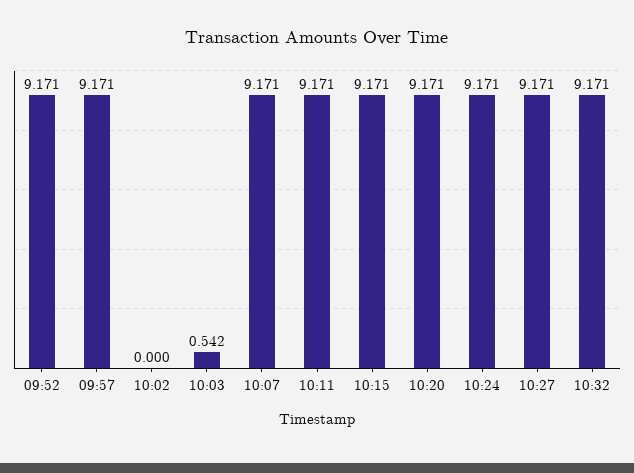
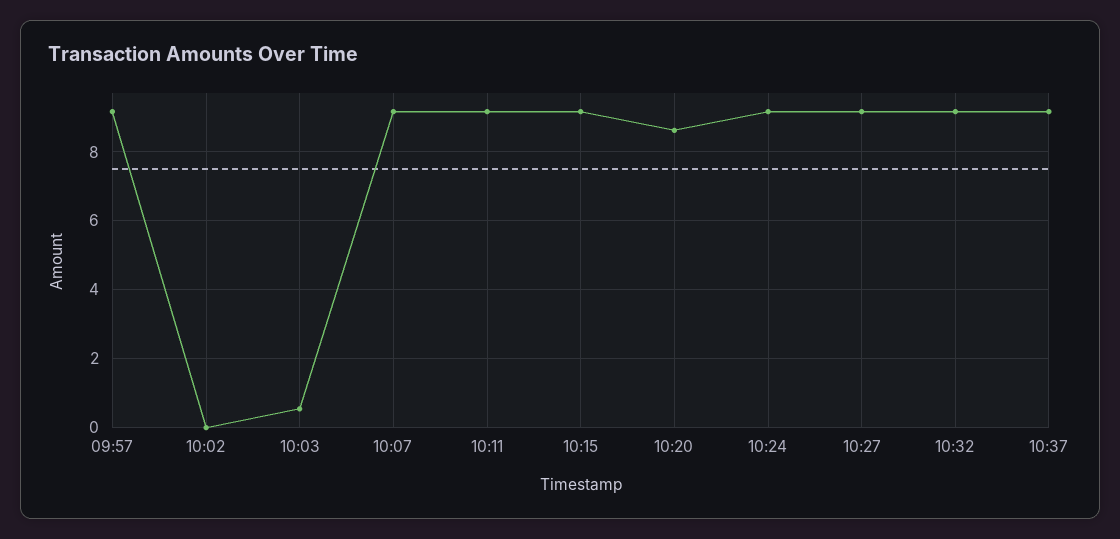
09:52: 9.171 -> none
10:20: 9.171 -> 8.6
10:37: none -> 9.2

